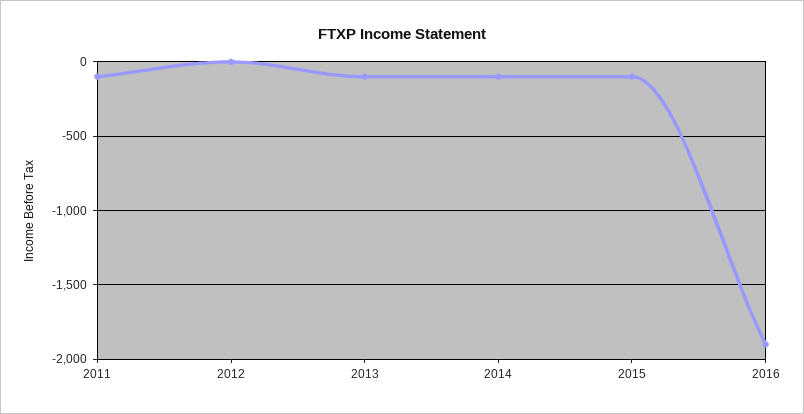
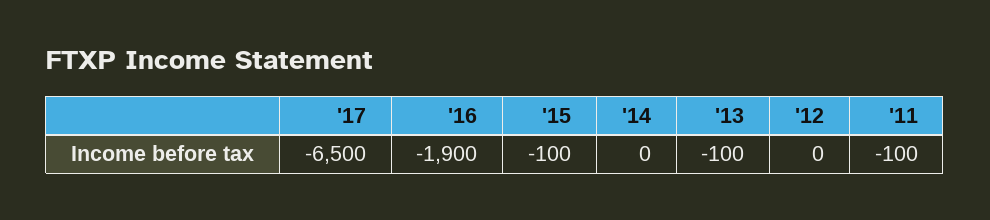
2014: -100 -> 0
'17: none -> -6500

